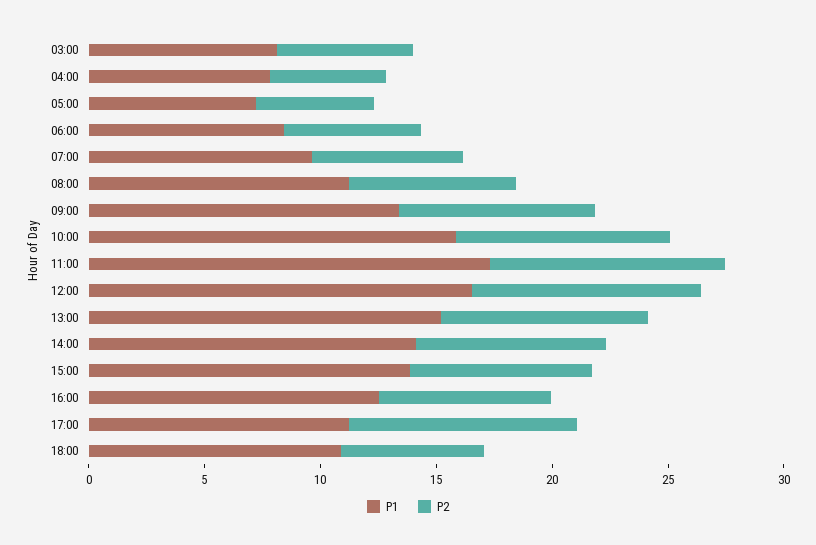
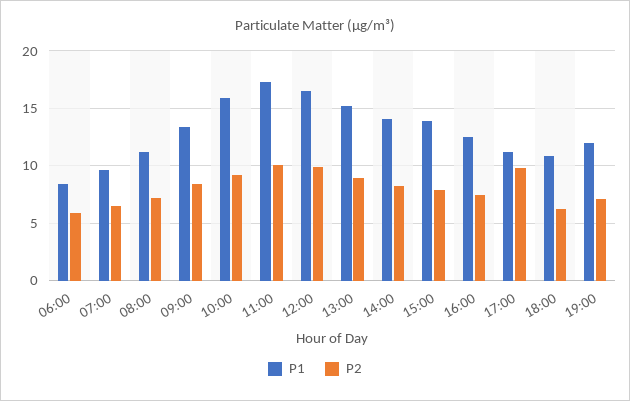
P1, 03:00: 8 -> none
P2, 03:00: 6 -> none
P1, 04:00: 8 -> none
P2, 04:00: 5 -> none
P1, 05:00: 7 -> none
P2, 05:00: 5 -> none
P1, 19:00: none -> 12
P2, 19:00: none -> 7

